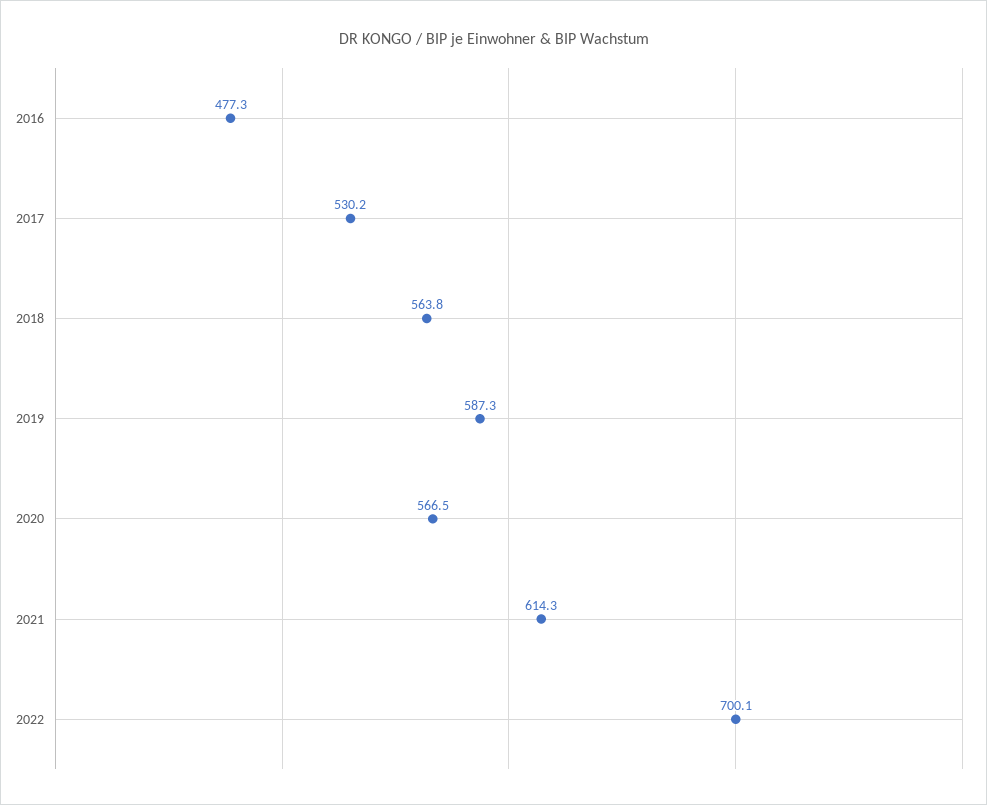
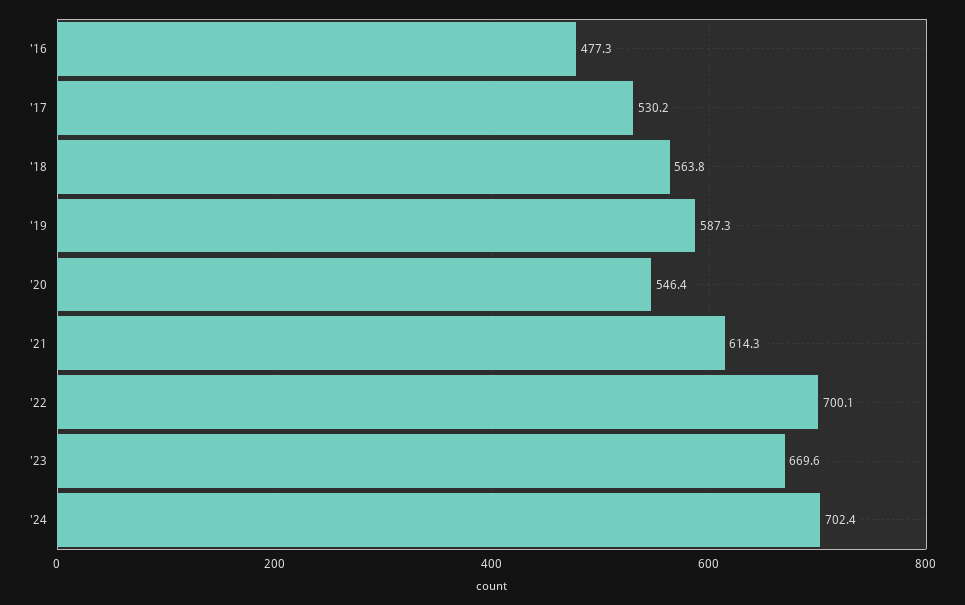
2020: 566.5 -> 546.4
'23: none -> 669.6
'24: none -> 702.4

